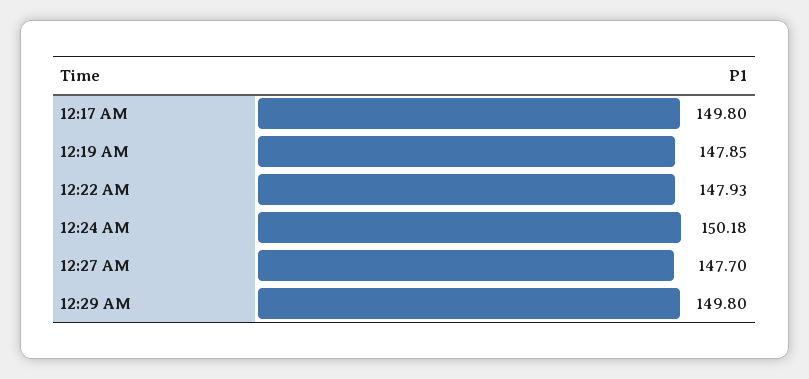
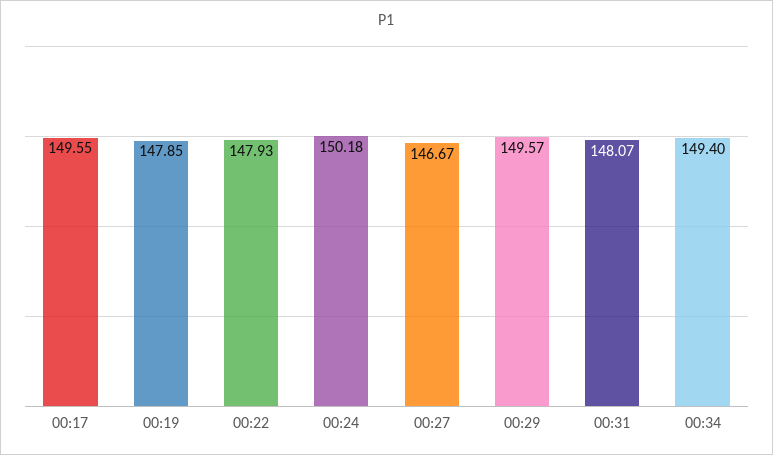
12:17 AM: 149.8 -> 149.55
12:27 AM: 147.7 -> 146.67
12:29 AM: 149.8 -> 149.57
00:31: none -> 148.07
00:34: none -> 149.4

